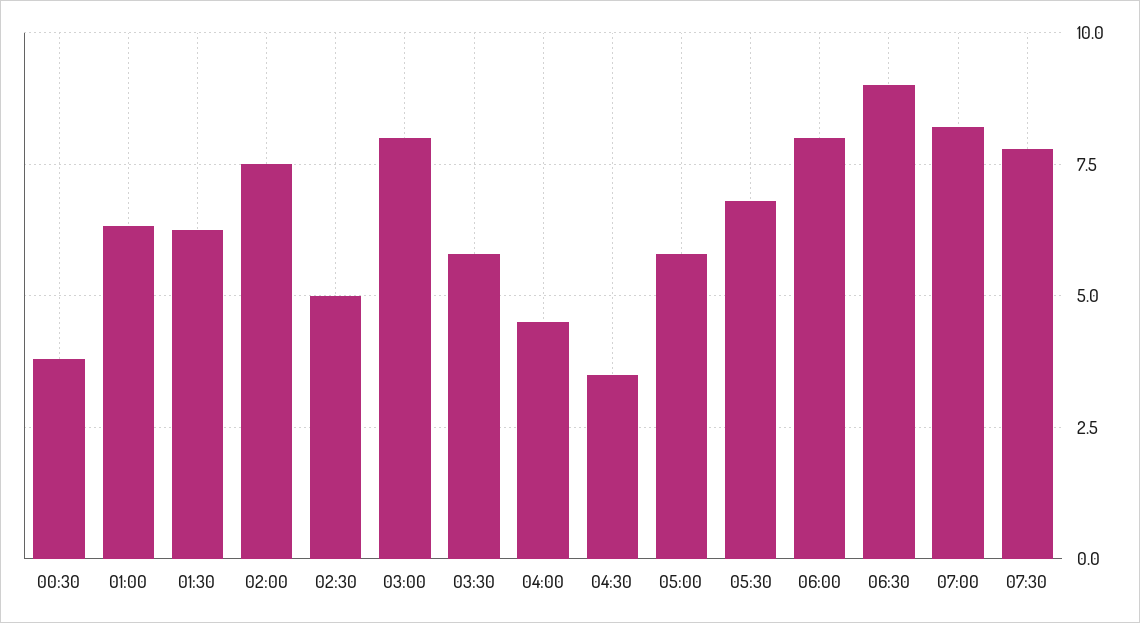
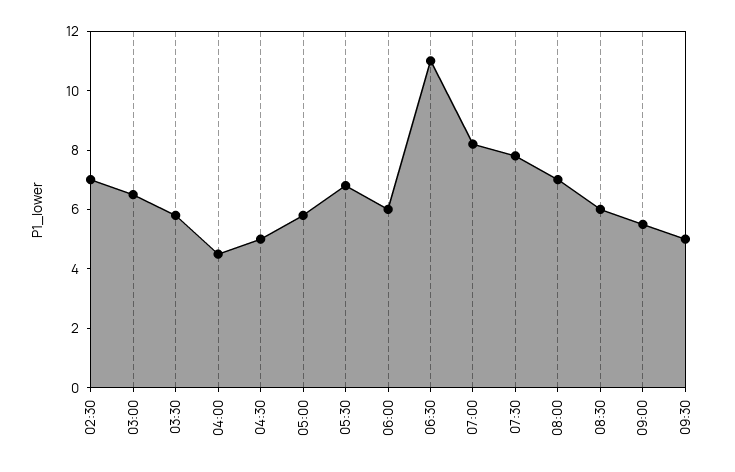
00:30: 3.75 -> none
01:00: 6.25 -> none
01:30: 6.25 -> none
02:00: 7.5 -> none
02:30: 5 -> 7
03:00: 8 -> 6.5
04:30: 3.5 -> 5
06:00: 8 -> 6
06:30: 9 -> 11
08:00: none -> 7
08:30: none -> 6
09:00: none -> 5.5
09:30: none -> 5

